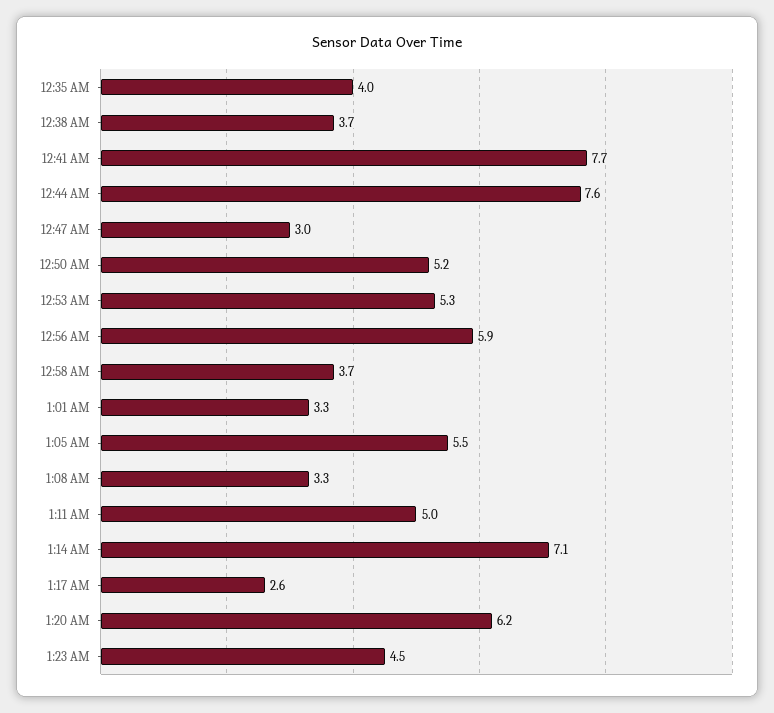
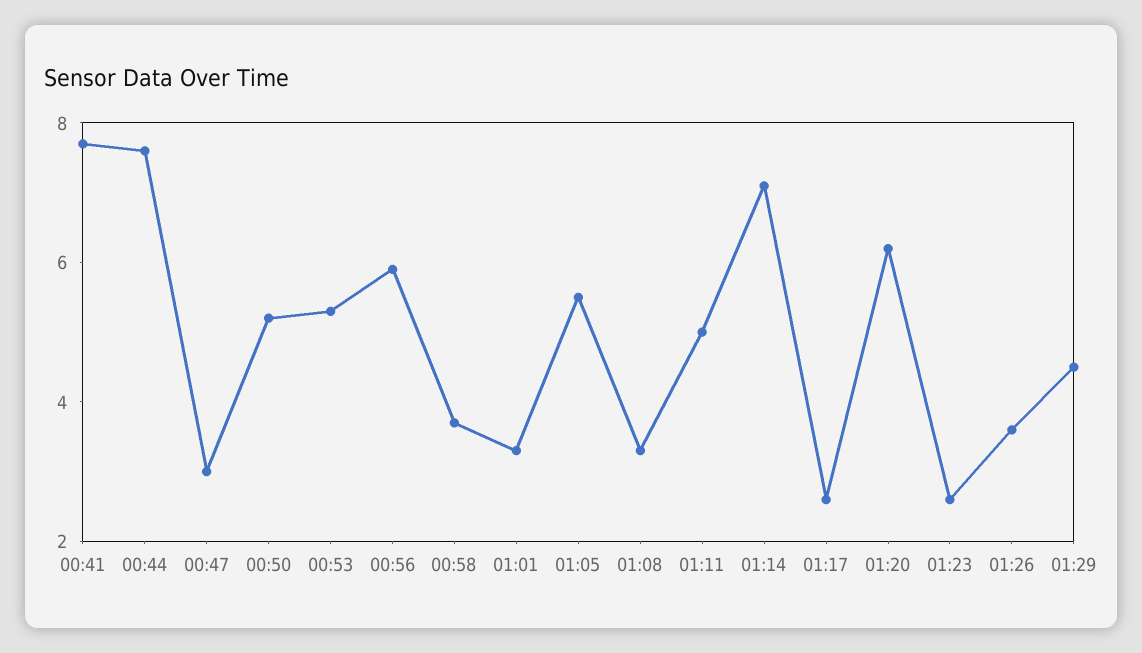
12:35 AM: 4 -> none
12:38 AM: 3.7 -> none
1:23 AM: 4.5 -> 2.5
01:26: none -> 3.5
01:29: none -> 4.5

